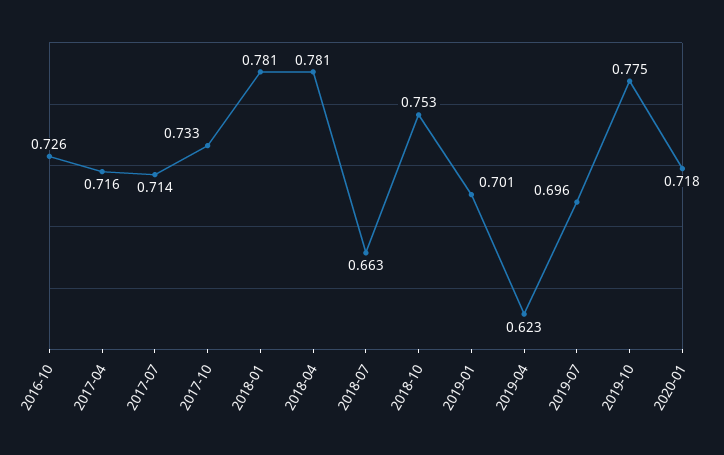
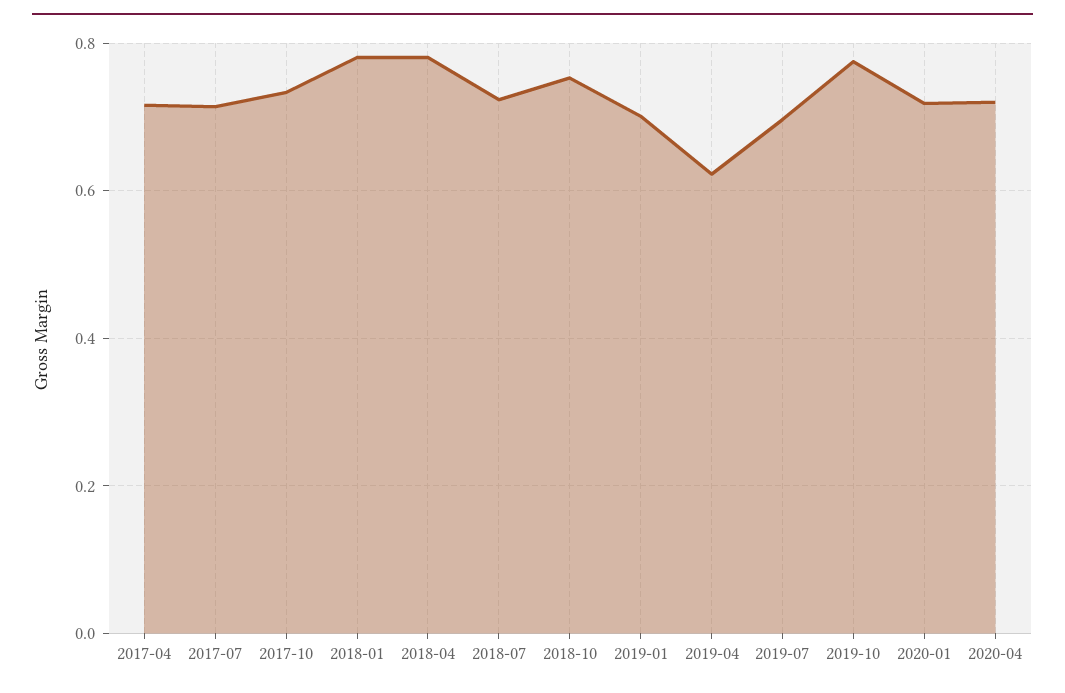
2016-10: 0.726 -> none
2018-07: 0.663 -> 0.72
2020-04: none -> 0.72

